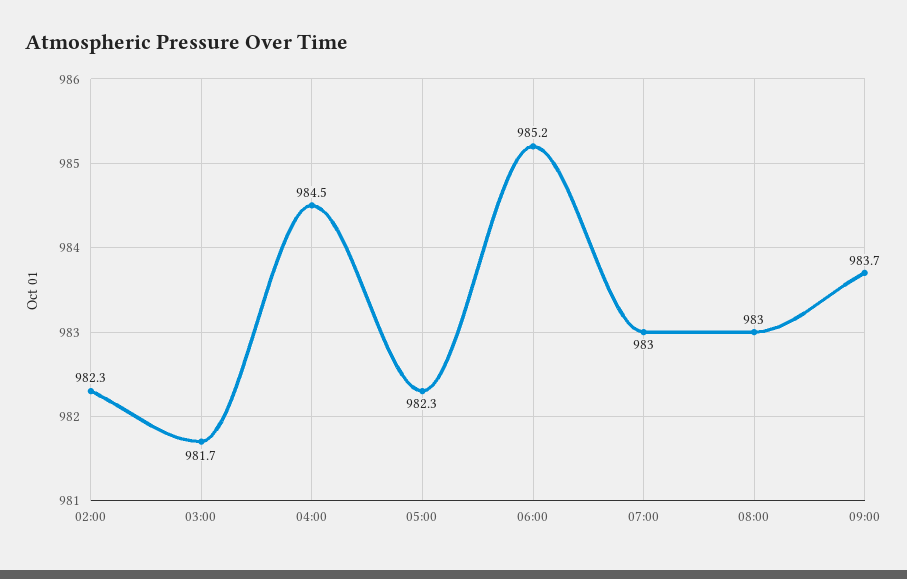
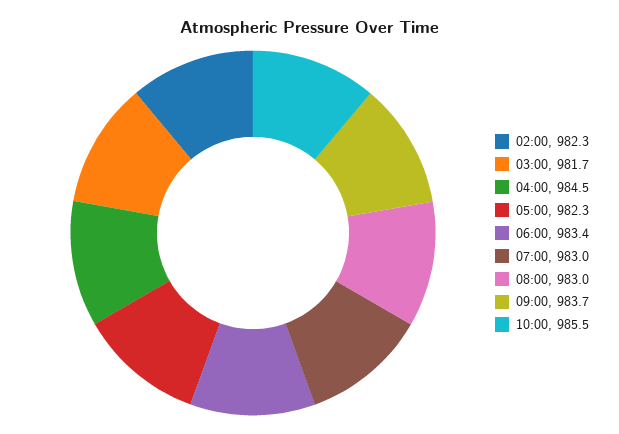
06:00: 985.2 -> 983.4
10:00: none -> 985.5

